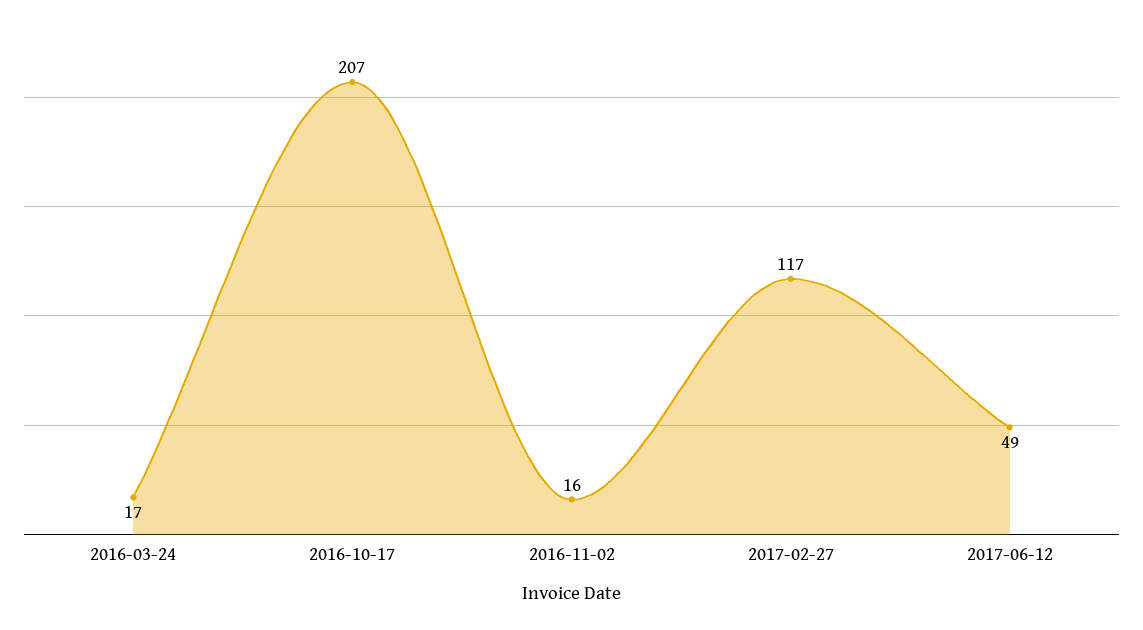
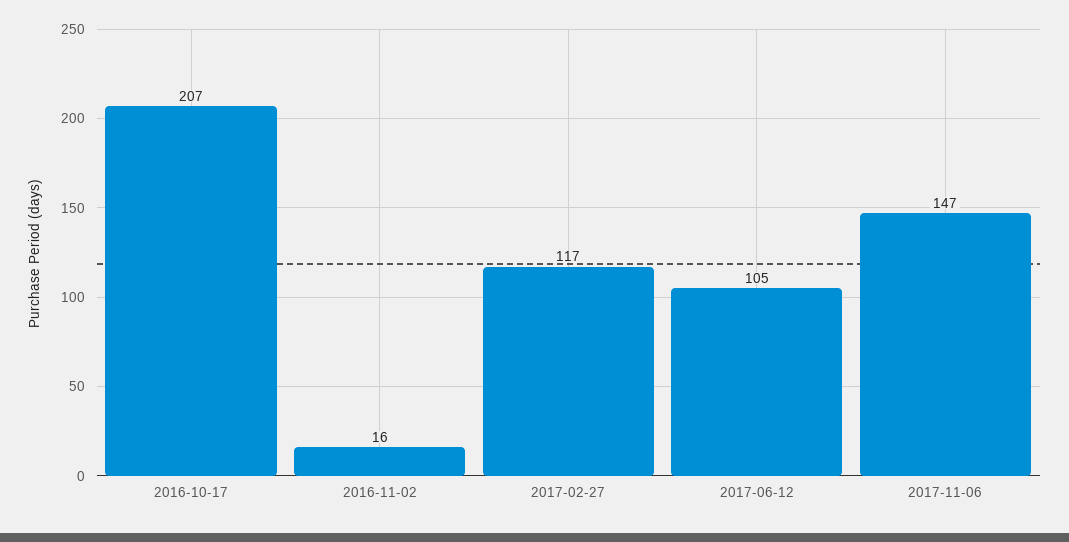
2016-03-24: 17 -> none
2017-06-12: 49 -> 105
2017-11-06: none -> 147

